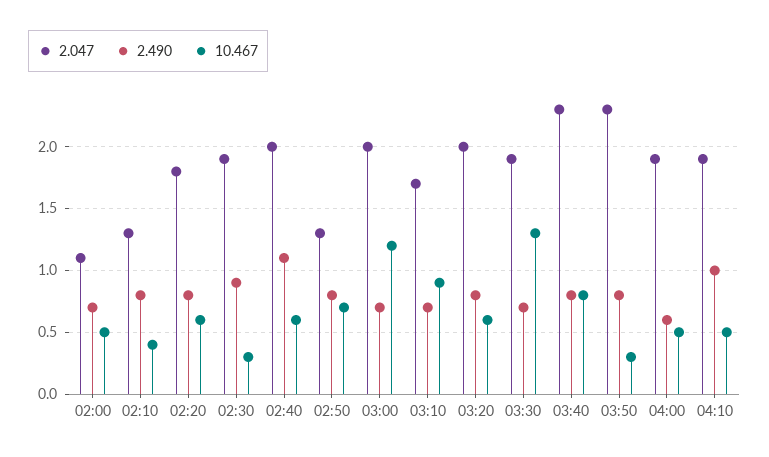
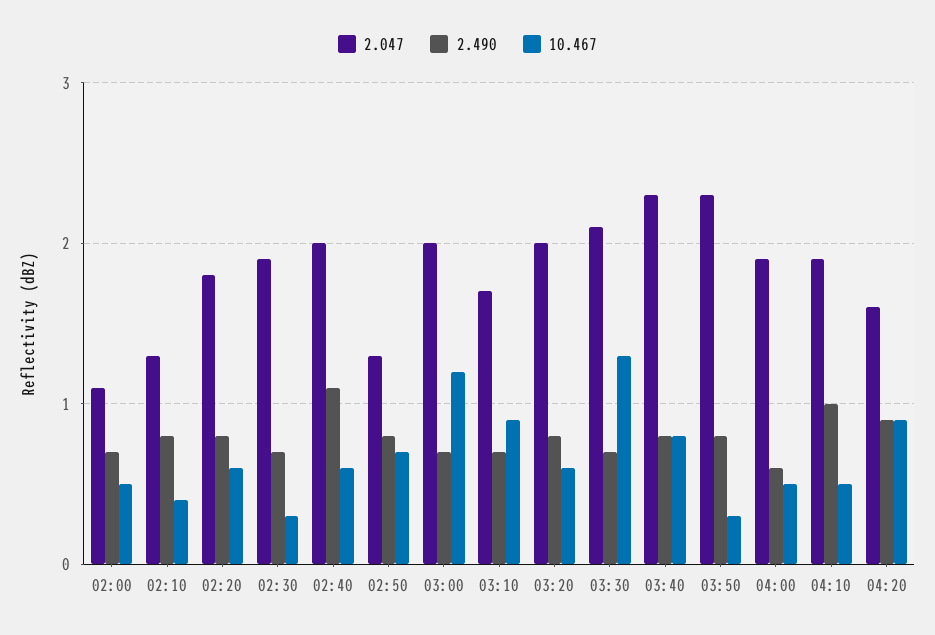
2.490, 02:30: 0.9 -> 0.7
2.047, 03:30: 1.9 -> 2.1
2.047, 04:20: none -> 1.6
2.490, 04:20: none -> 0.9
10.467, 04:20: none -> 0.9

